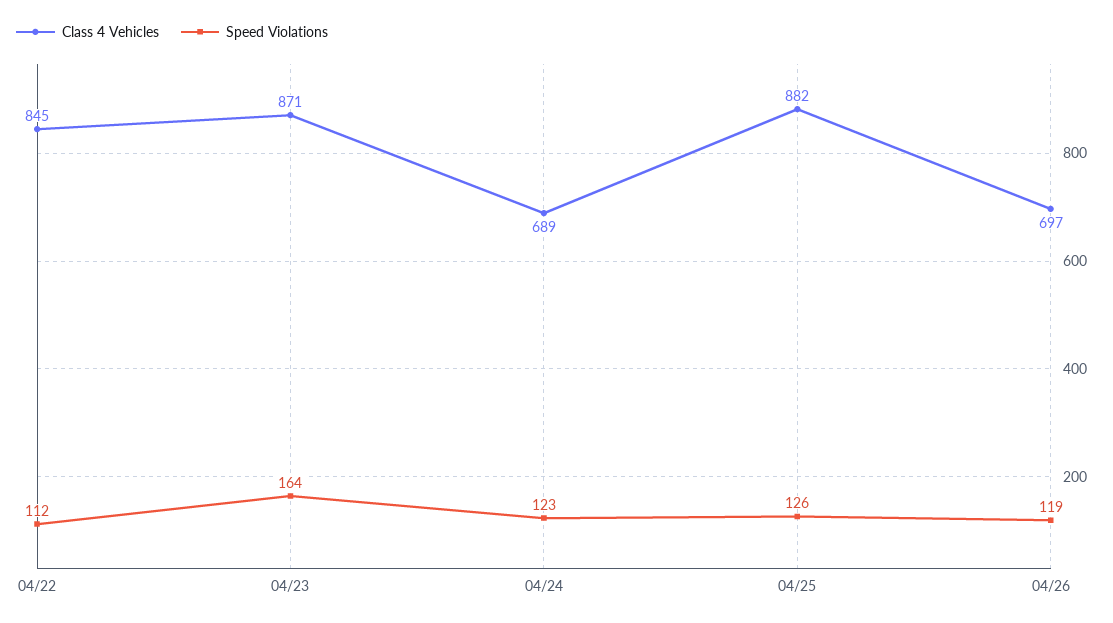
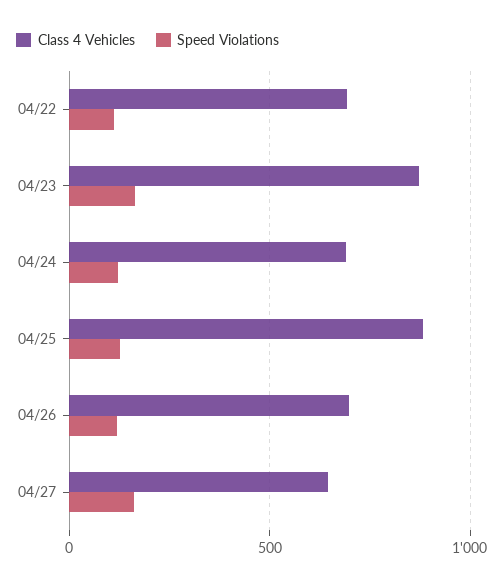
Class 4 Vehicles, 04/22: 845 -> 700
Class 4 Vehicles, 04/27: none -> 650
Speed Violations, 04/27: none -> 150

